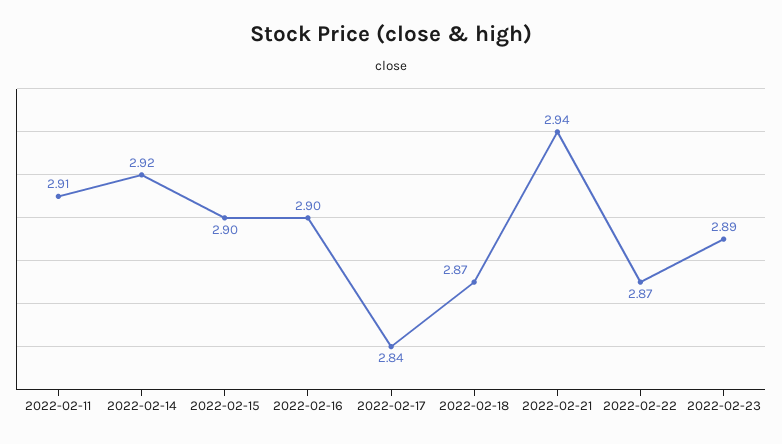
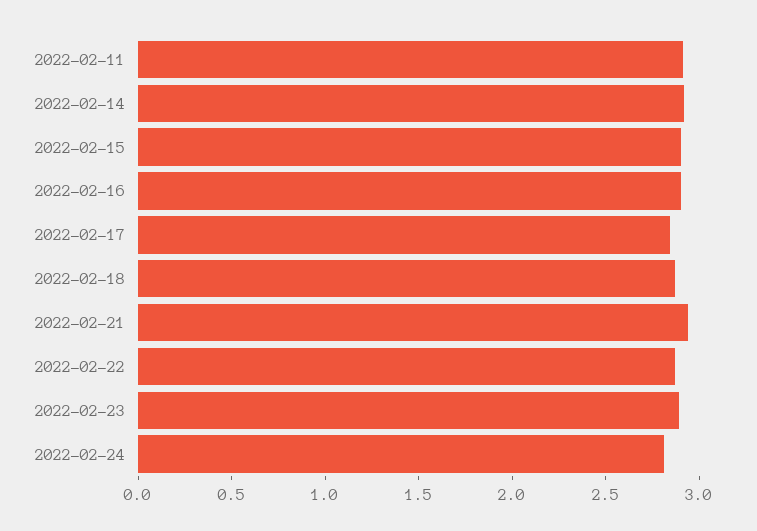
2022-02-24: none -> 2.8

